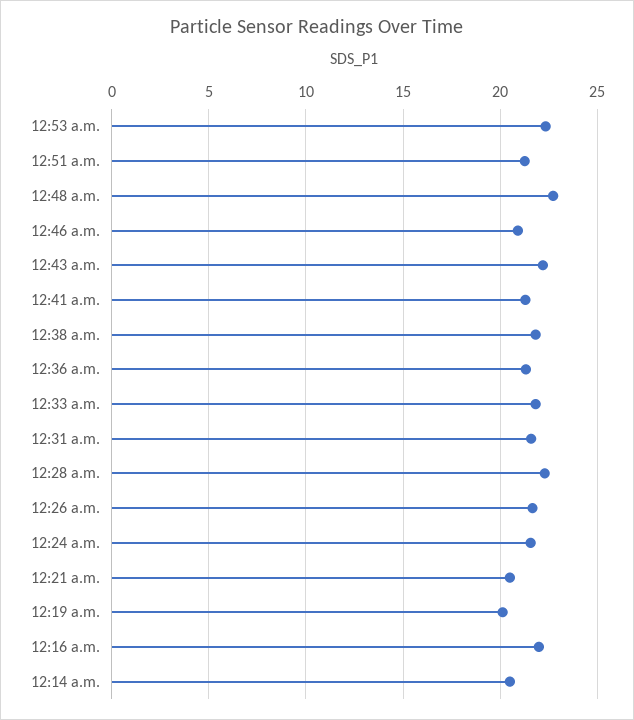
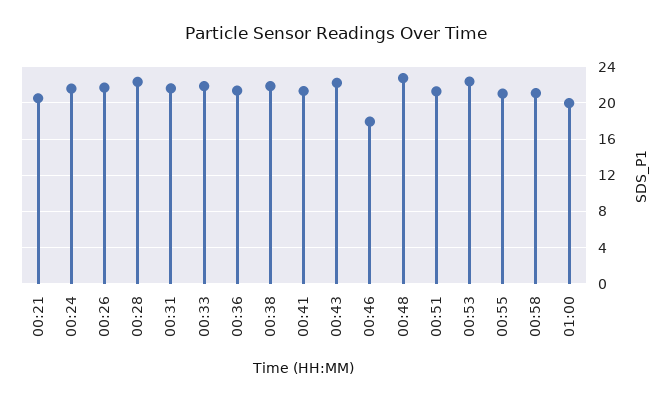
12:46 a.m.: 21 -> 18
12:19 a.m.: 20 -> none
12:16 a.m.: 22 -> none
12:14 a.m.: 20.5 -> none
00:55: none -> 21
00:58: none -> 21
01:00: none -> 20

